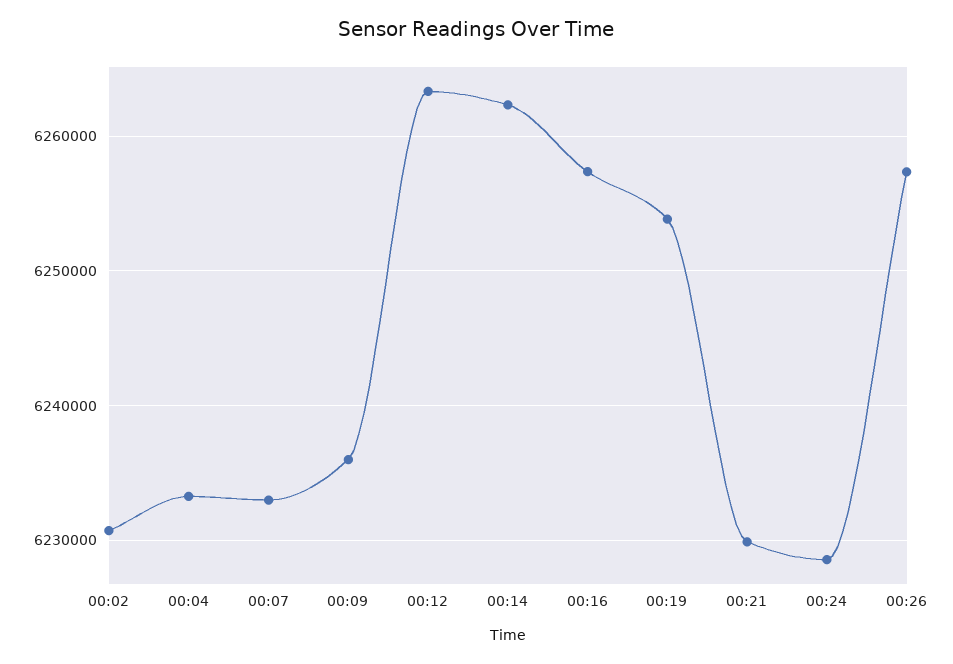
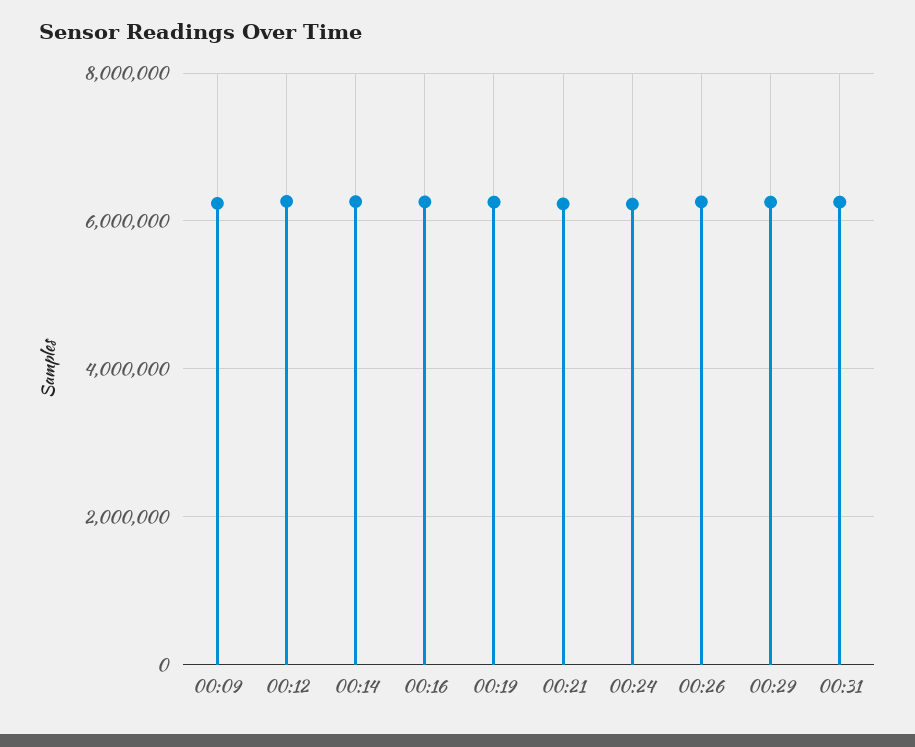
00:02: 6231000 -> none
00:04: 6233000 -> none
00:07: 6233000 -> none
00:29: none -> 6200000
00:31: none -> 6200000

